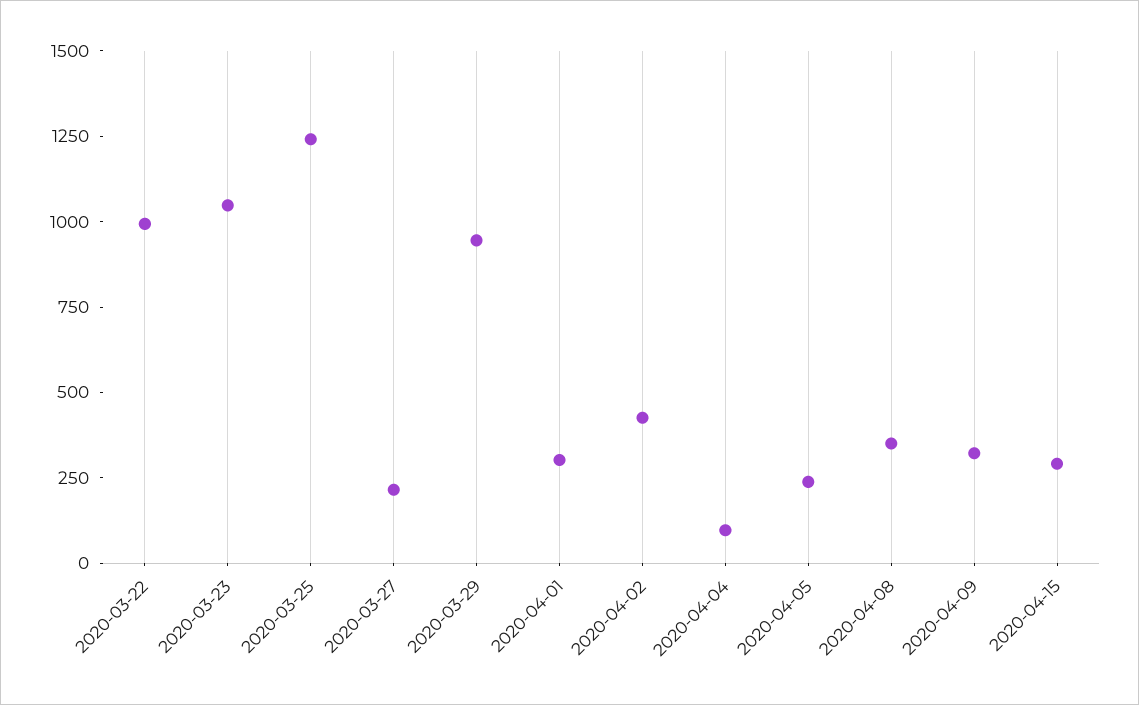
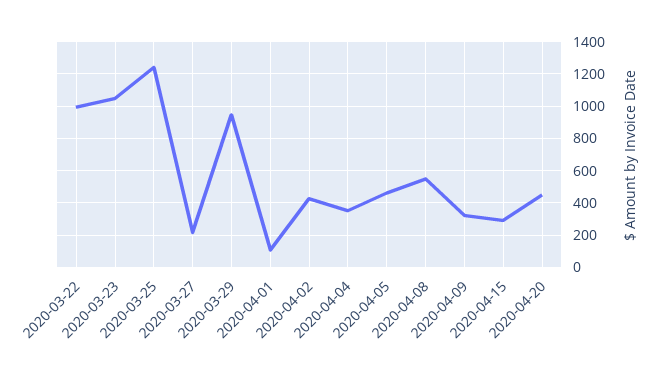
2020-04-01: 300 -> 100
2020-04-04: 100 -> 350
2020-04-05: 250 -> 450
2020-04-08: 350 -> 550
2020-04-20: none -> 450

